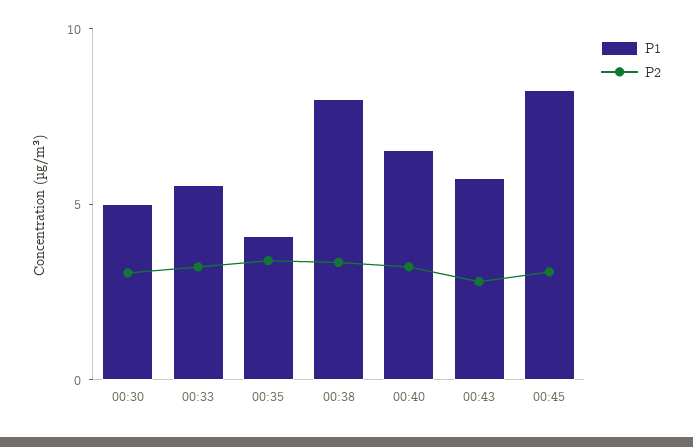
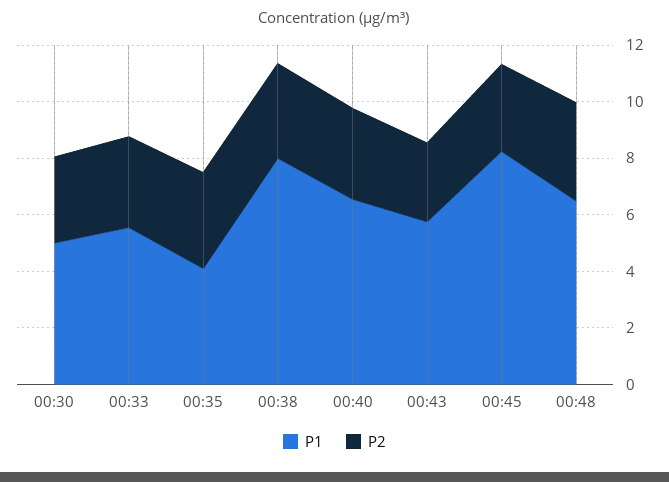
P1, 00:48: none -> 6.5
P2, 00:48: none -> 3.5

